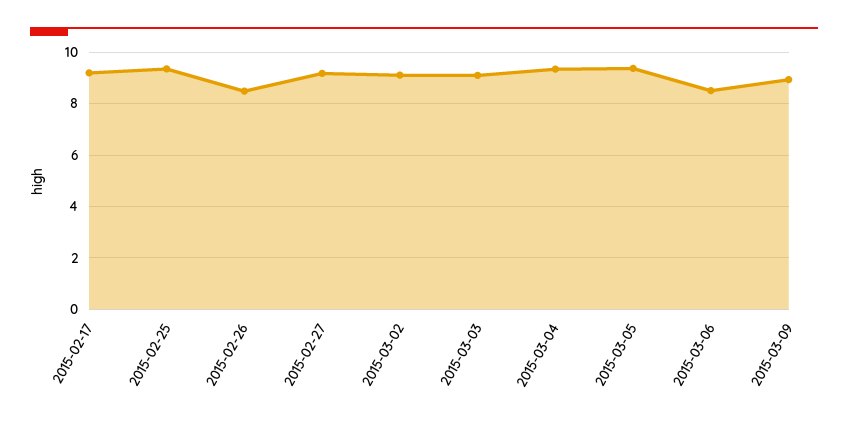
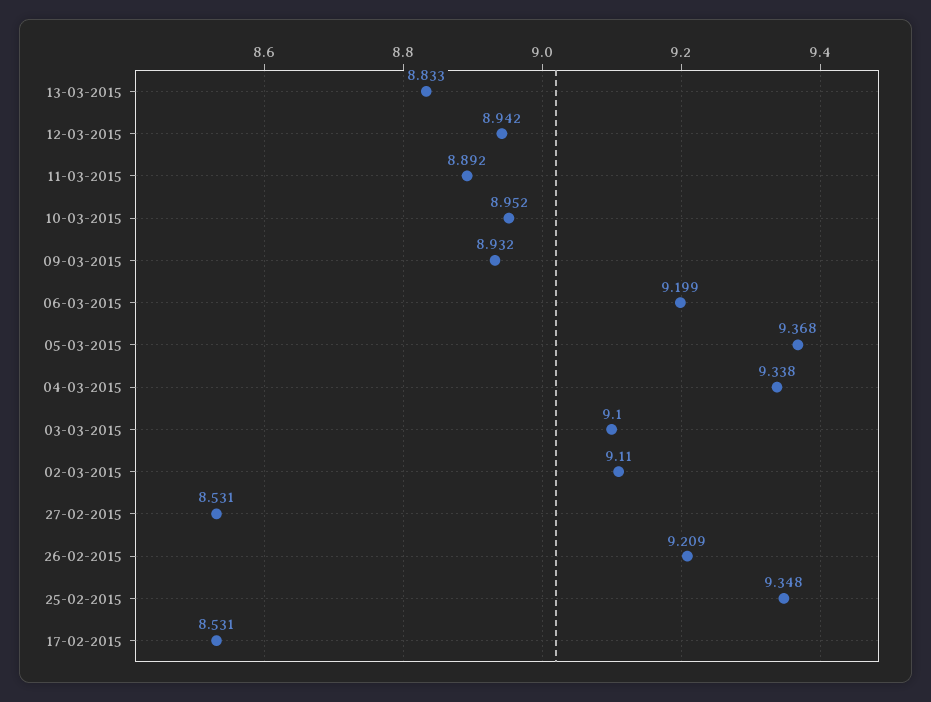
2015-02-17: 9.25 -> 8.531
2015-02-26: 8.5 -> 9.209
2015-02-27: 9.25 -> 8.531
2015-03-06: 8.5 -> 9.199
13-03-2015: none -> 8.833
12-03-2015: none -> 8.942
11-03-2015: none -> 8.892
10-03-2015: none -> 8.952

